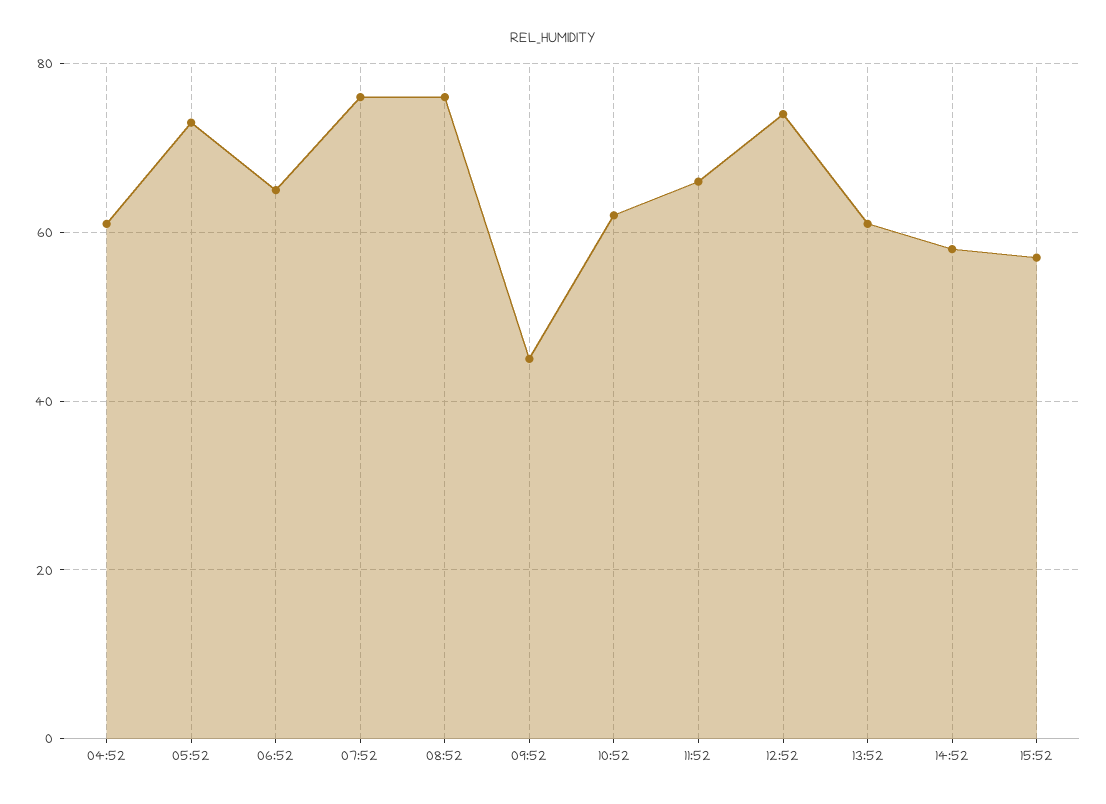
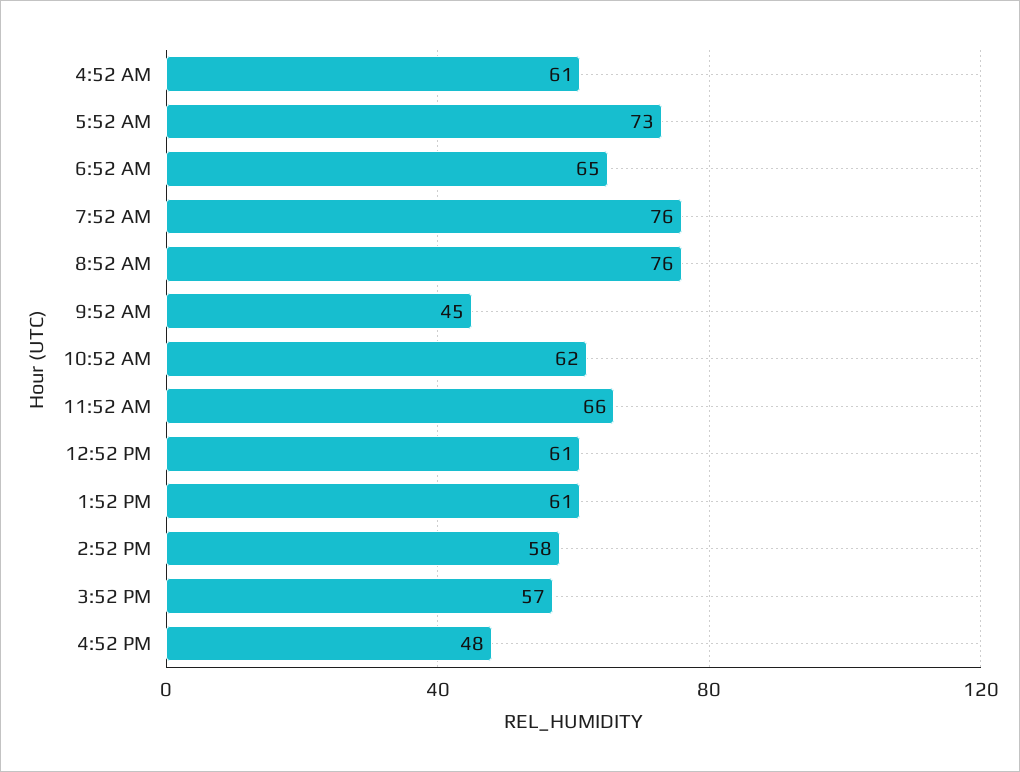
12:52: 75 -> 61
4:52 PM: none -> 48

